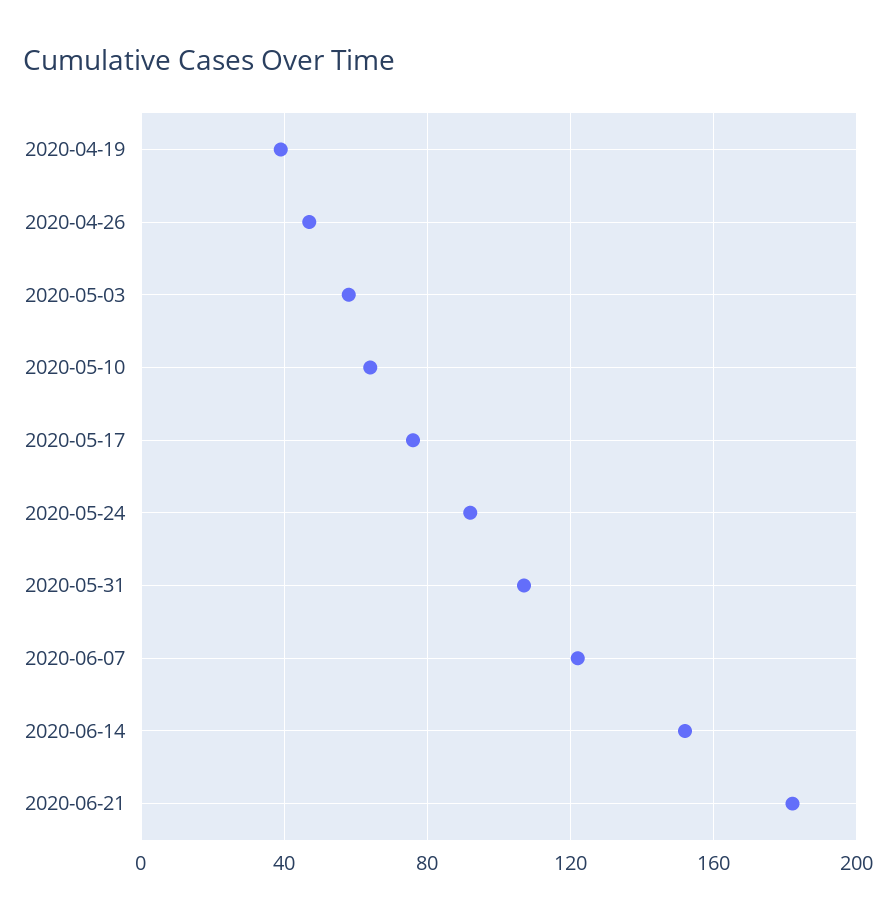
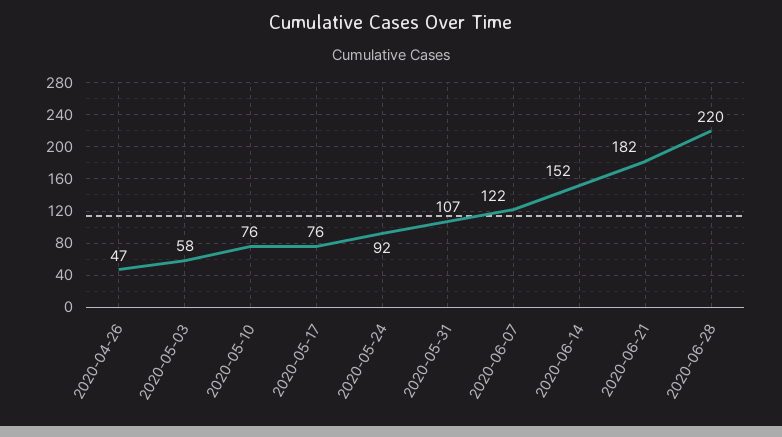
2020-04-19: 40 -> none
2020-05-10: 65 -> 76
2020-06-28: none -> 220

